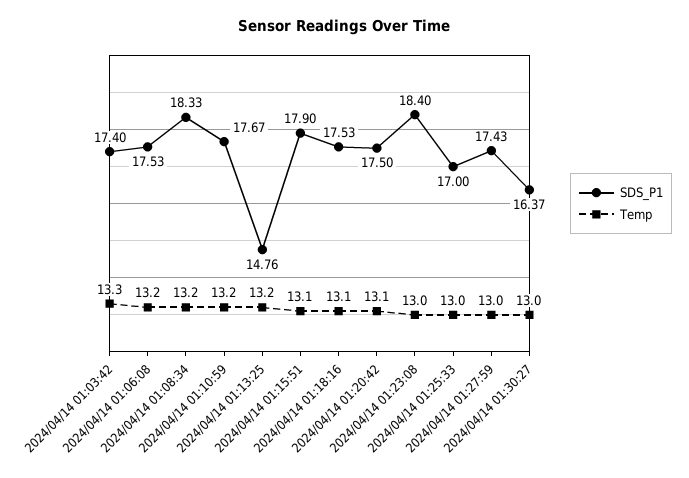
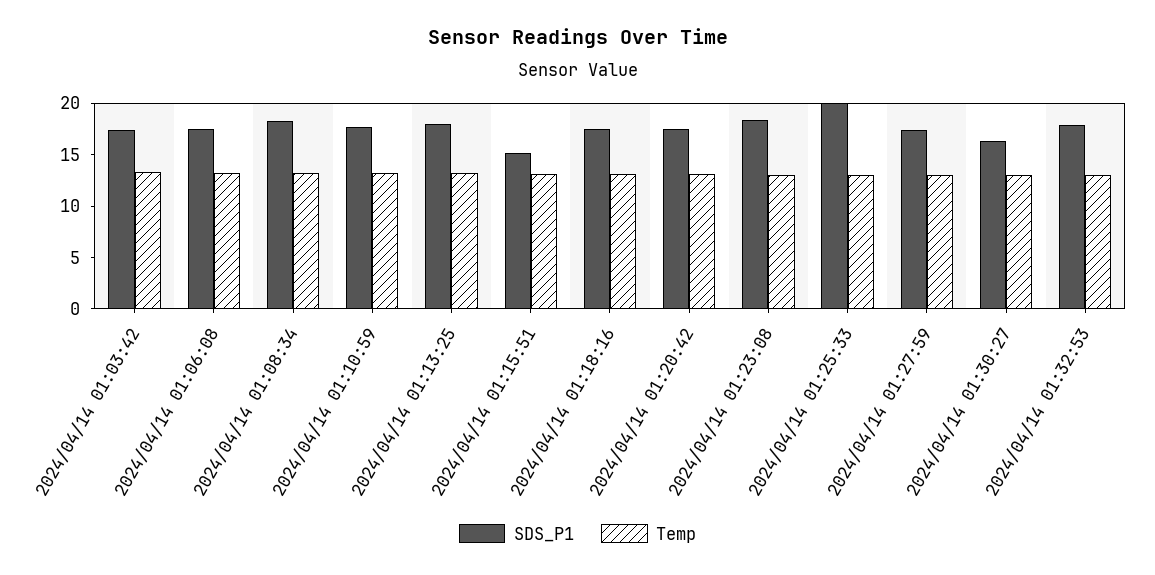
SDS_P1, 2024/04/14 01:13:25: 14.76 -> 18
SDS_P1, 2024/04/14 01:15:51: 17.9 -> 15
SDS_P1, 2024/04/14 01:25:33: 17 -> 20
SDS_P1, 2024/04/14 01:32:53: none -> 18
Temp, 2024/04/14 01:32:53: none -> 13

